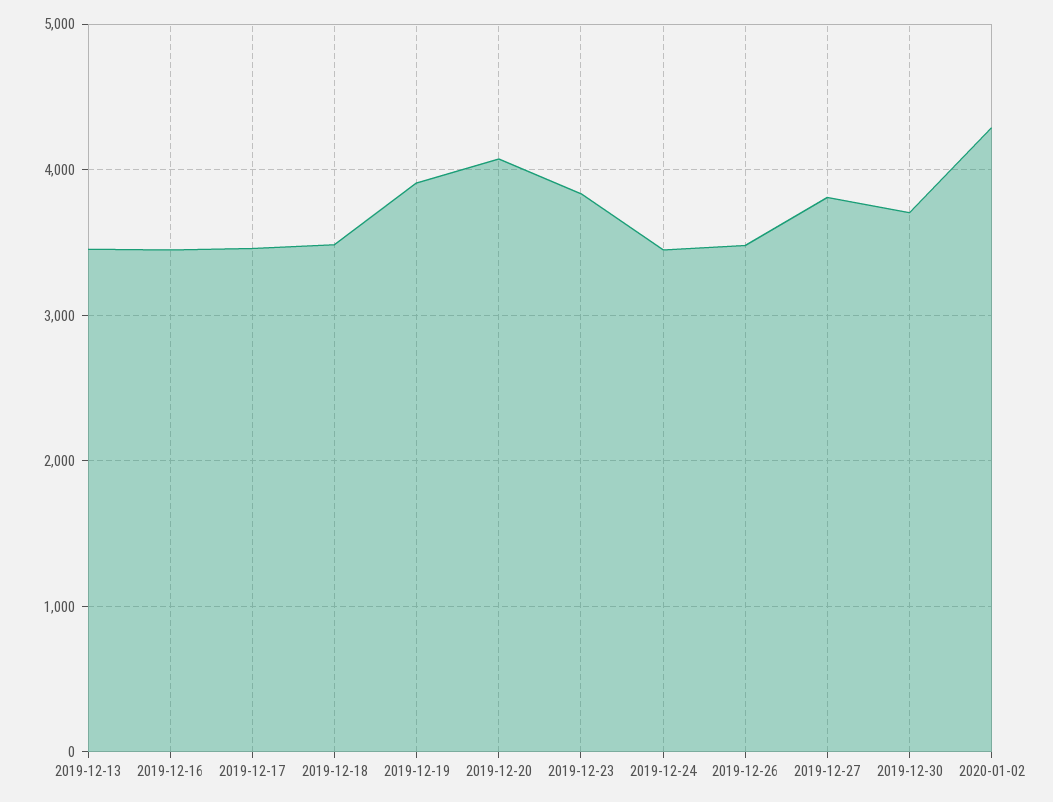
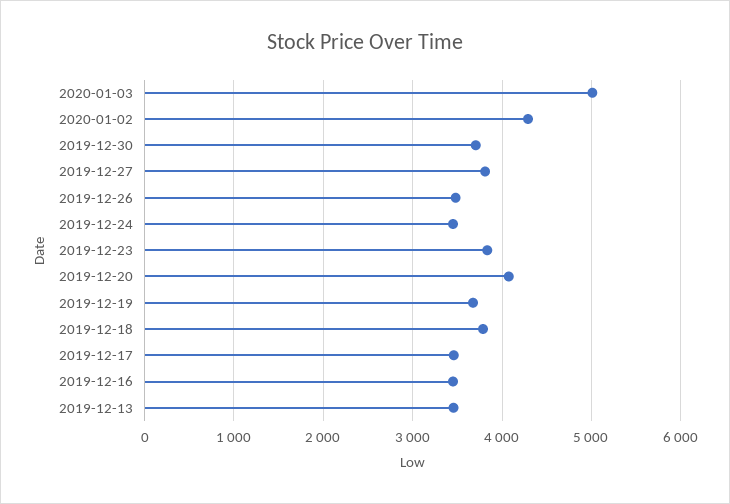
2019-12-18: 3500 -> 3800
2019-12-19: 3900 -> 3700
2020-01-03: none -> 5000

